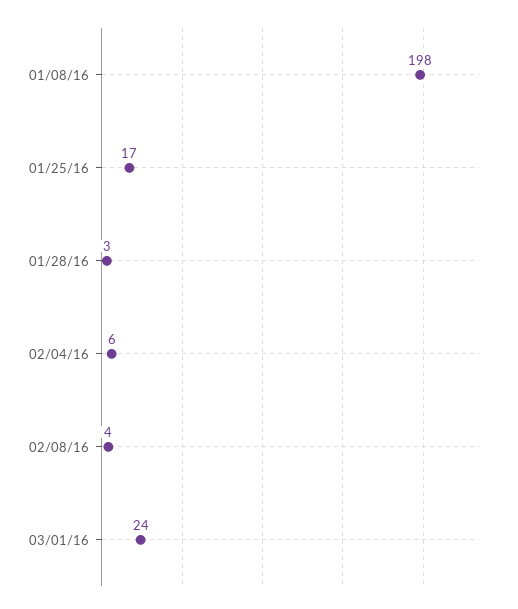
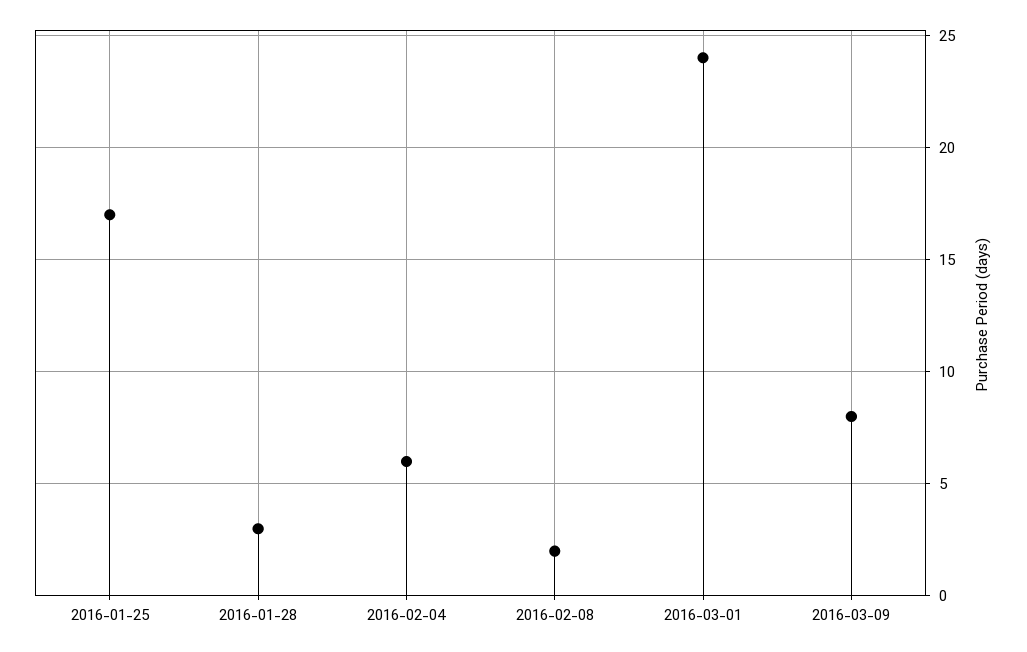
01/08/16: 198 -> none
02/08/16: 4 -> 2
2016-03-09: none -> 8

